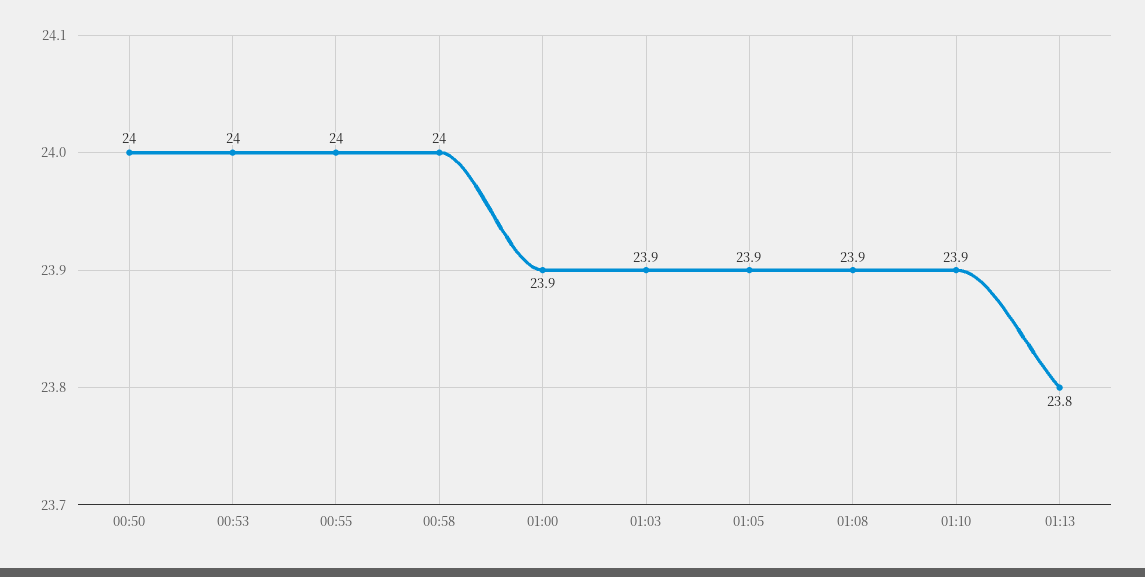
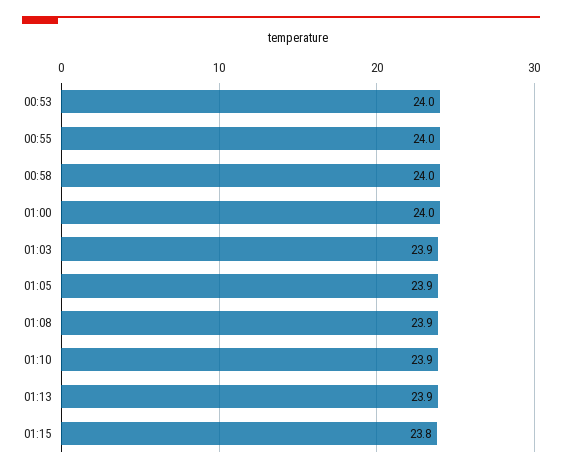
00:50: 24 -> none
01:00: 23.9 -> 24
01:13: 23.8 -> 23.9
01:15: none -> 23.8

